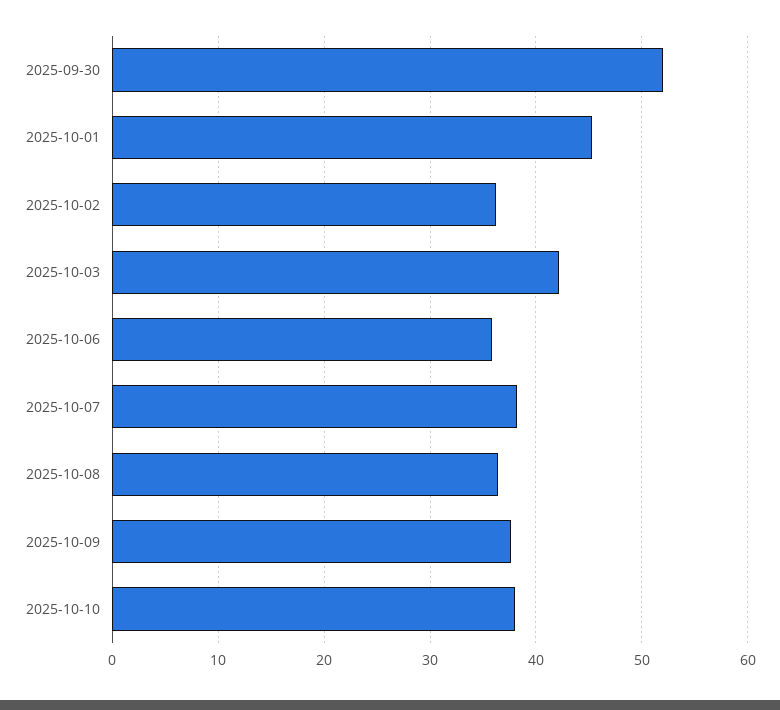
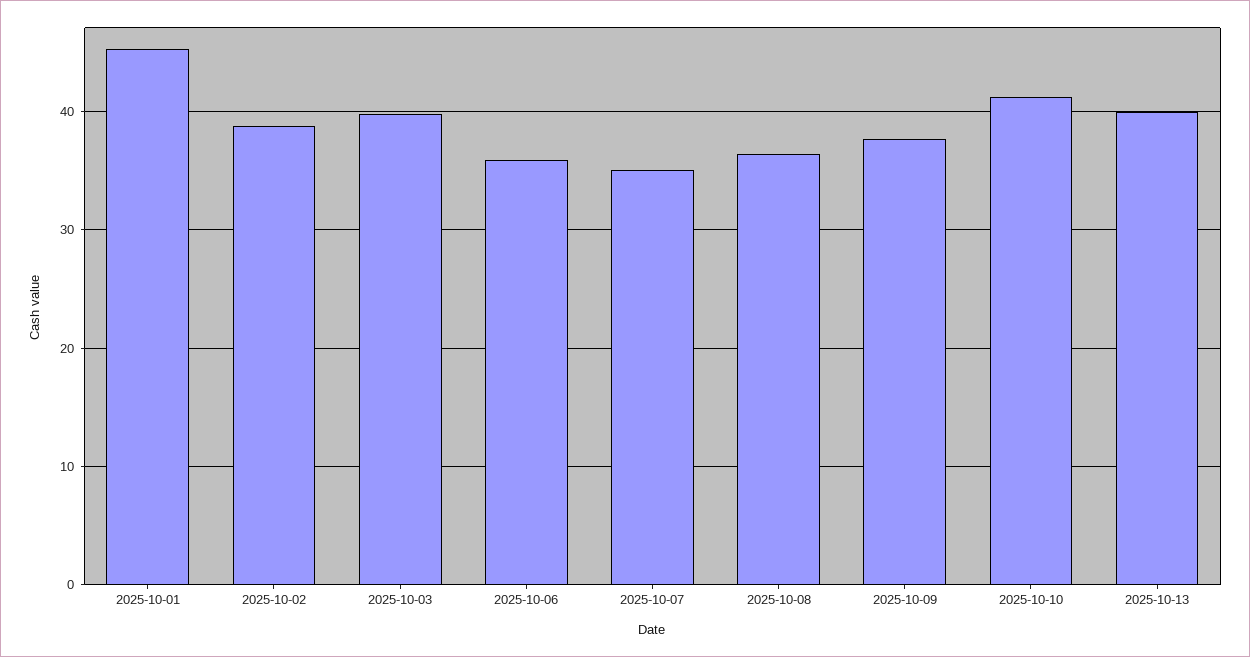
2025-09-30: 52 -> none
2025-10-02: 36 -> 39
2025-10-03: 42 -> 40
2025-10-07: 38 -> 35
2025-10-10: 38 -> 41
2025-10-13: none -> 40

